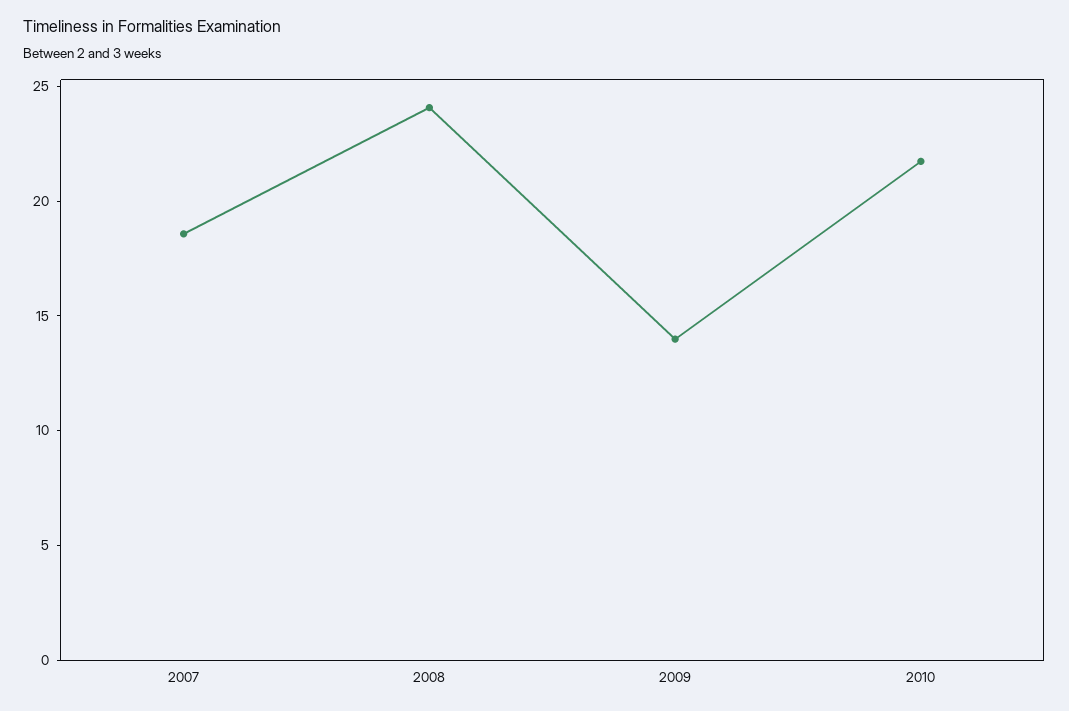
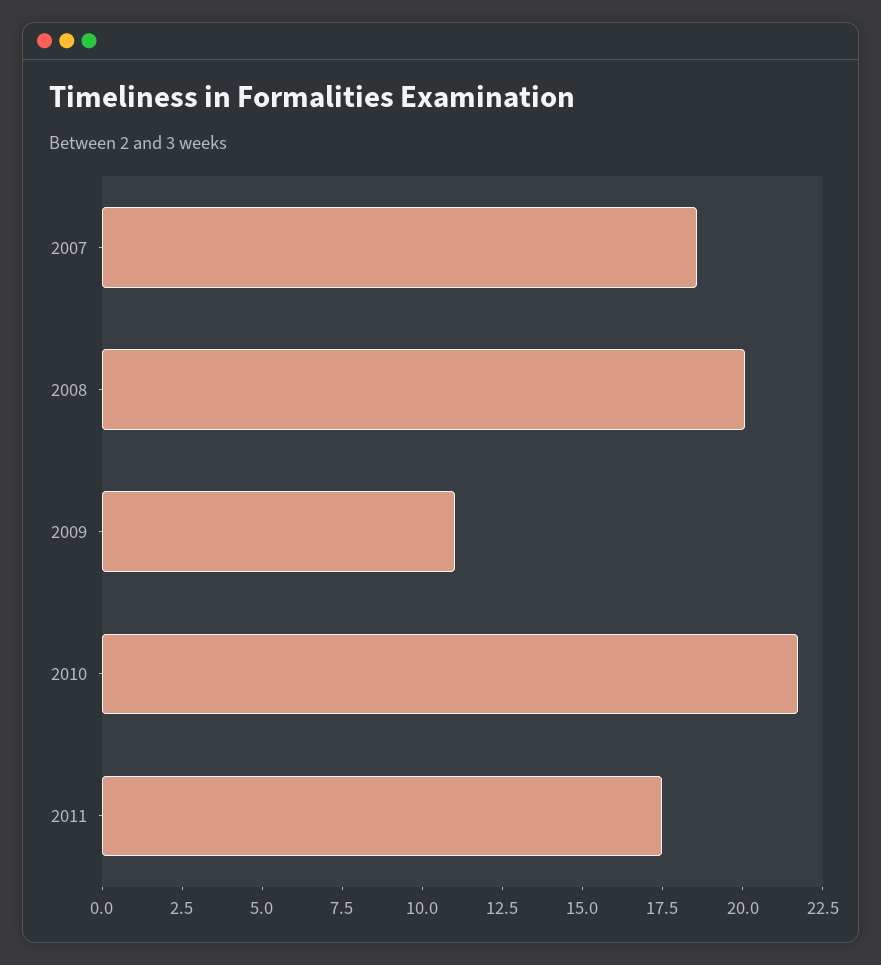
2008: 24 -> 20
2009: 14 -> 11
2011: none -> 17.5

